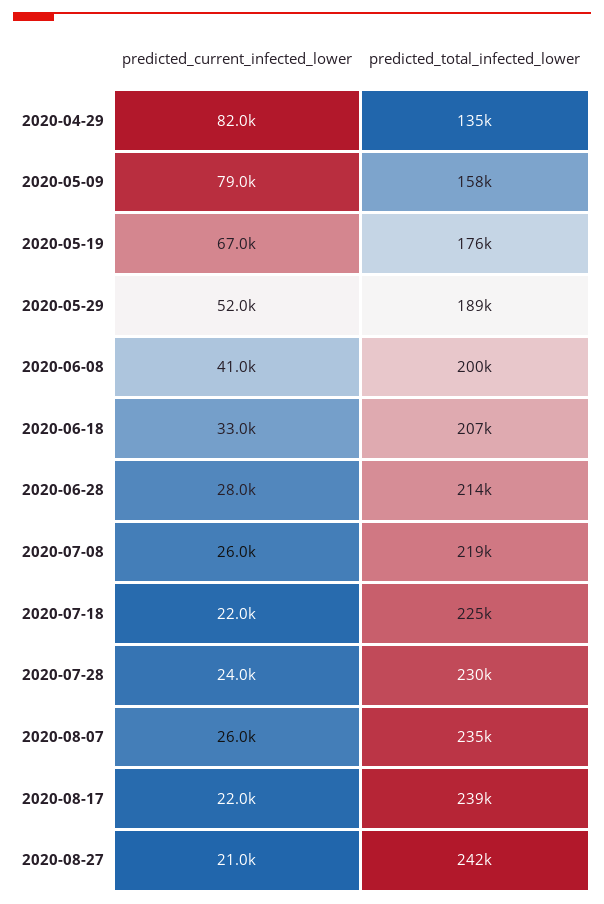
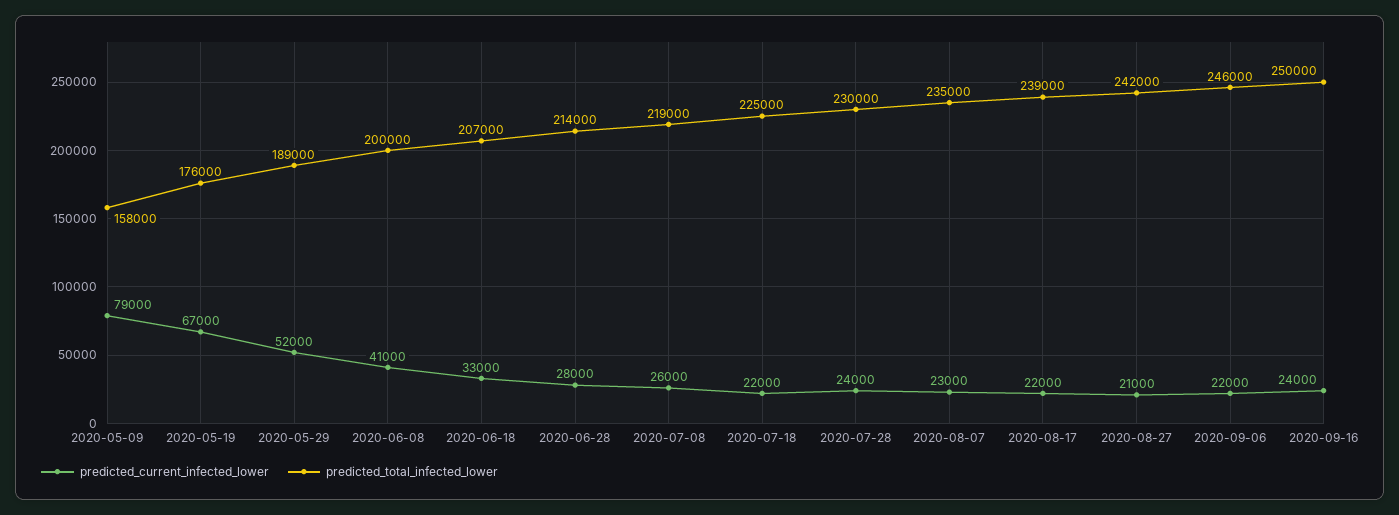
predicted_current_infected_lower, 2020-04-29: 82000 -> none
predicted_total_infected_lower, 2020-04-29: 135000 -> none
predicted_current_infected_lower, 2020-08-07: 26000 -> 23000
predicted_current_infected_lower, 2020-09-06: none -> 22000
predicted_total_infected_lower, 2020-09-06: none -> 246000
predicted_current_infected_lower, 2020-09-16: none -> 24000
predicted_total_infected_lower, 2020-09-16: none -> 250000

